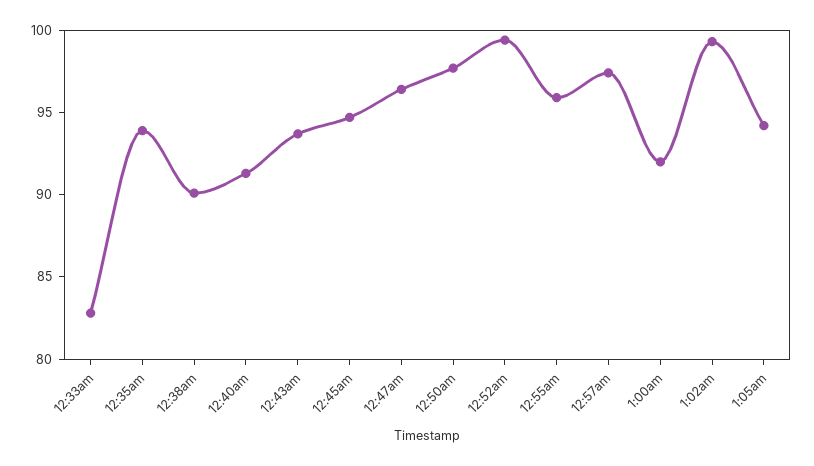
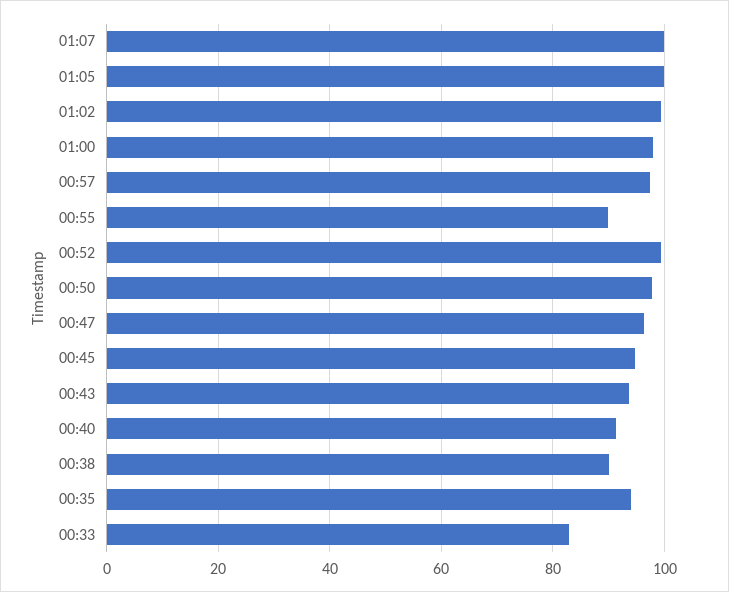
12:55am: 96 -> 90
1:00am: 92 -> 98
1:05am: 94 -> 100
01:07: none -> 100

